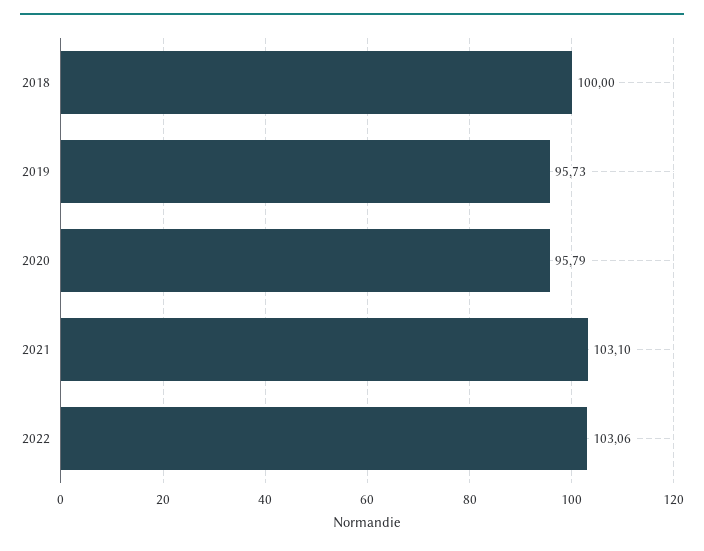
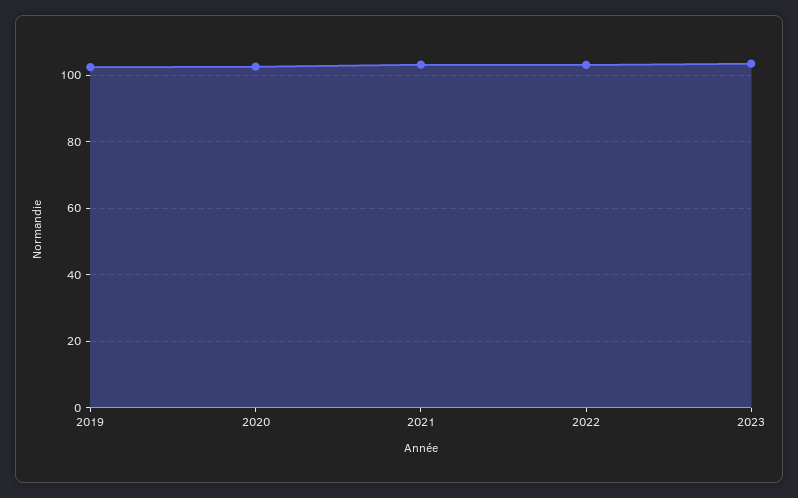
2018: 100 -> none
2019: 95.73 -> 102
2020: 95.79 -> 102
2023: none -> 104

